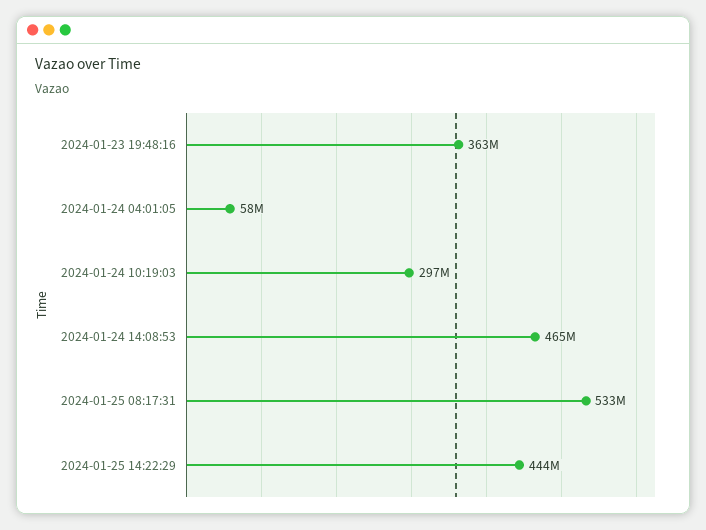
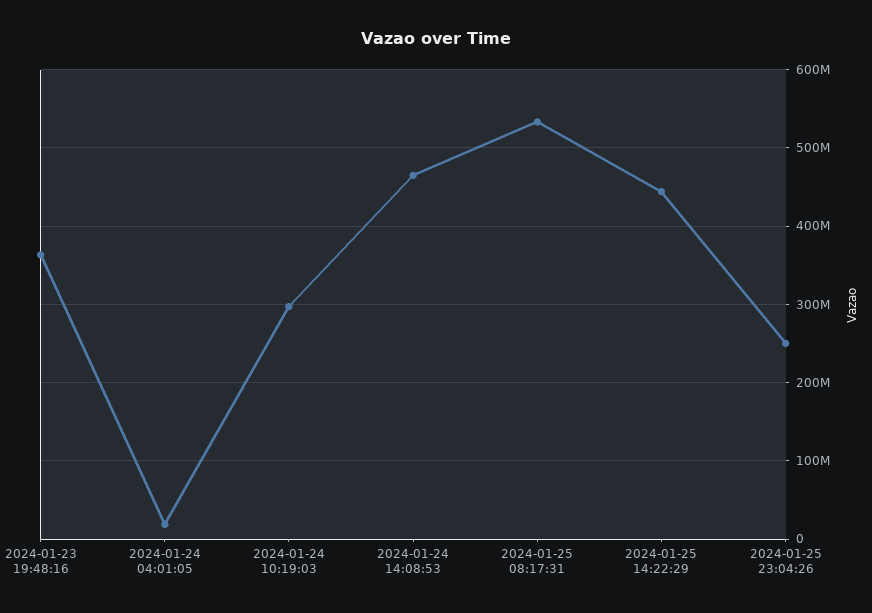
2024-01-24 04:01:05: 58000000 -> 20000000
2024-01-25 23:04:26: none -> 250000000

